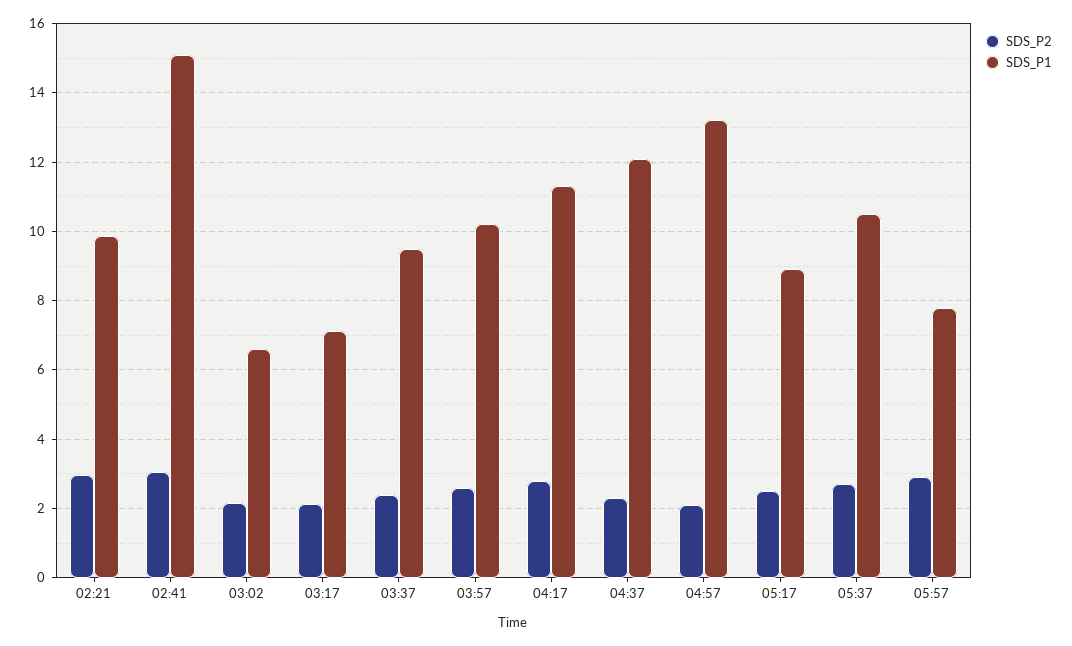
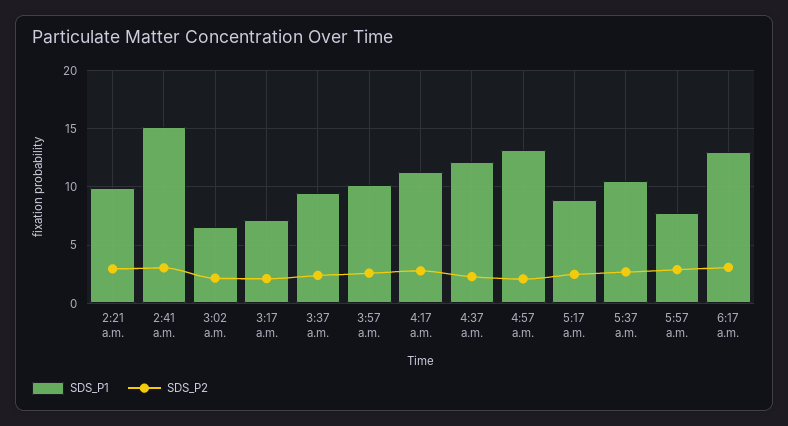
SDS_P1, 6:17 a.m.: none -> 13
SDS_P2, 6:17 a.m.: none -> 3

